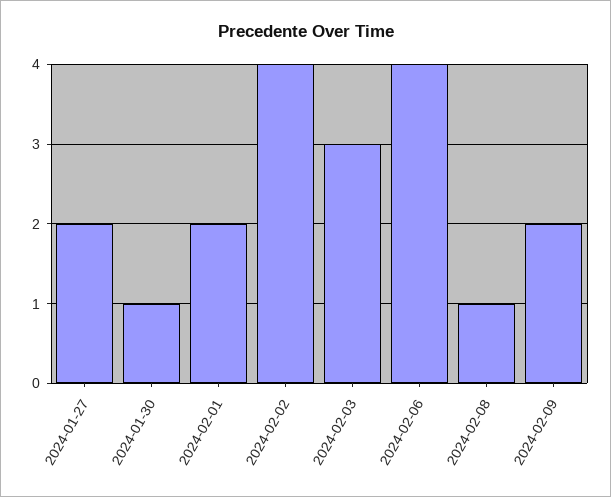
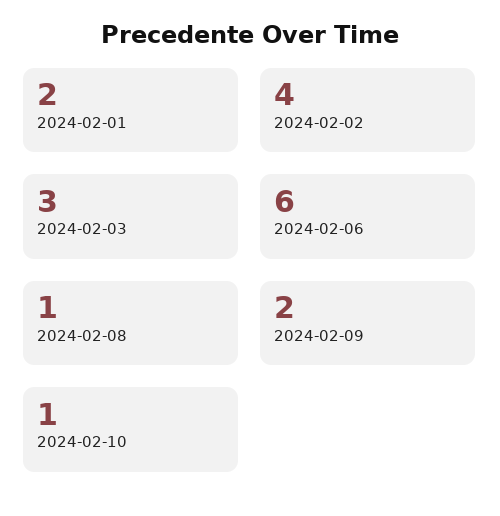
2024-01-27: 2 -> none
2024-01-30: 1 -> none
2024-02-06: 4 -> 6
2024-02-10: none -> 1

